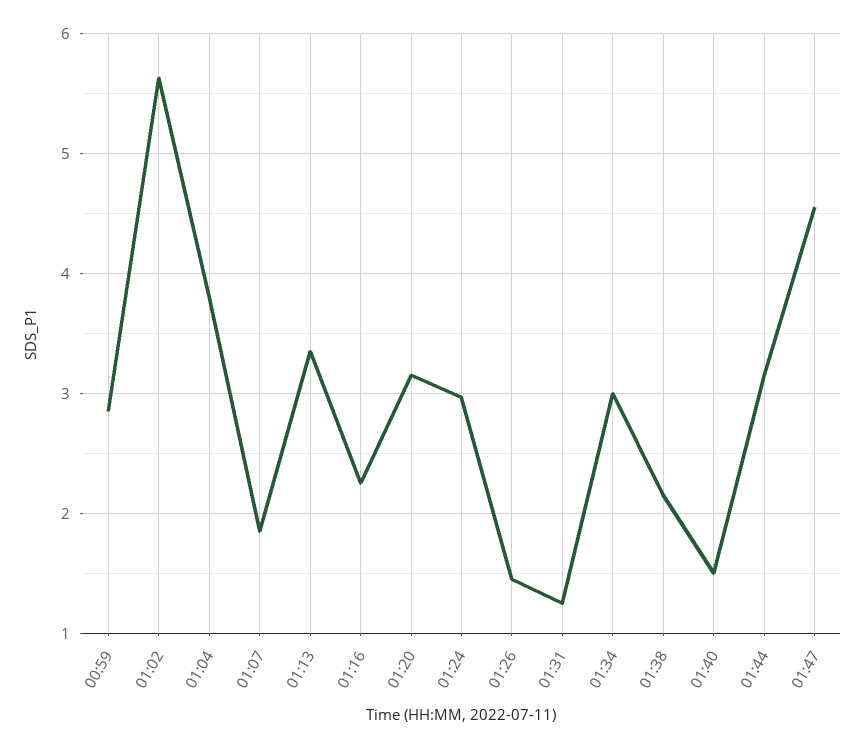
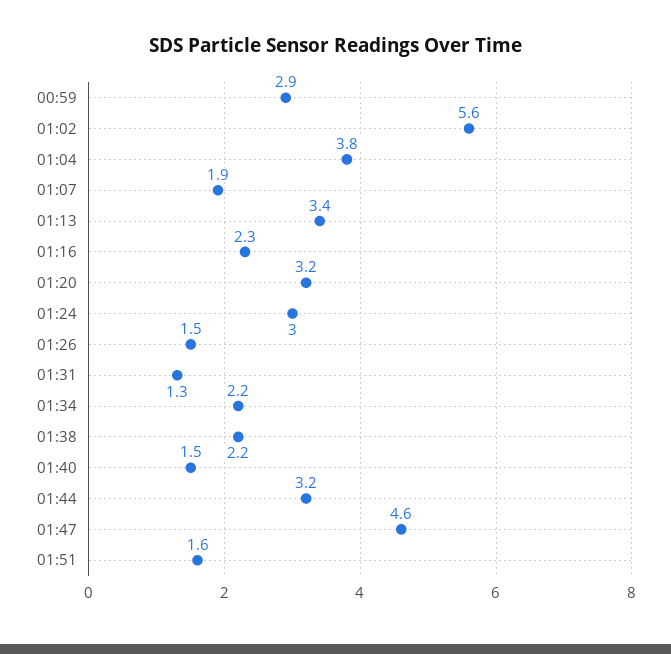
01:34: 3 -> 2.2
01:51: none -> 1.6

